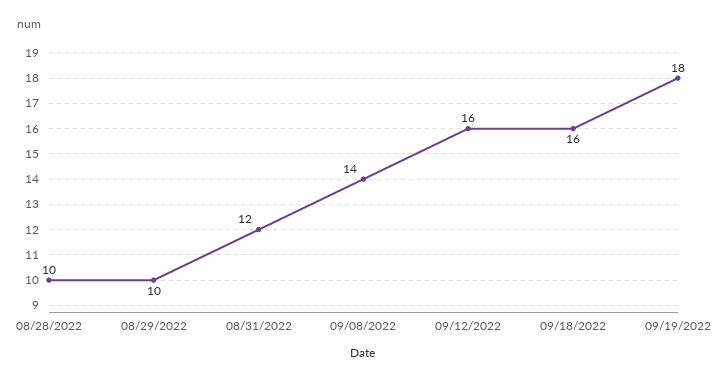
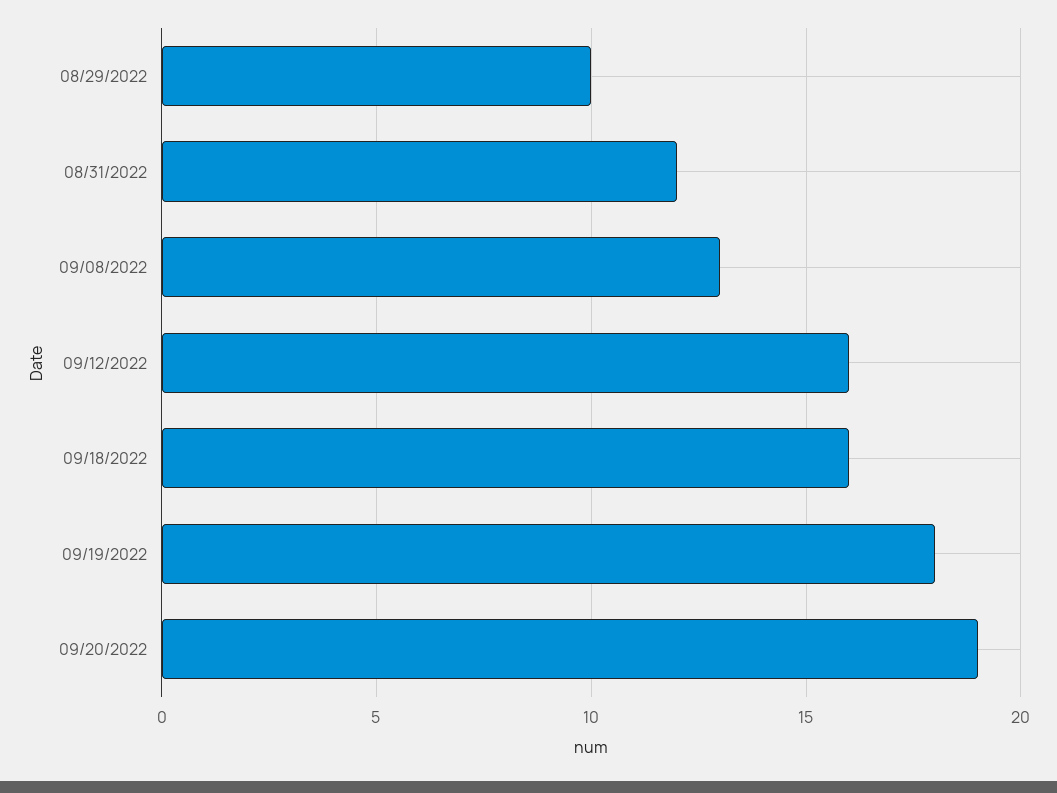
08/28/2022: 10 -> none
09/08/2022: 14 -> 13
09/20/2022: none -> 19

